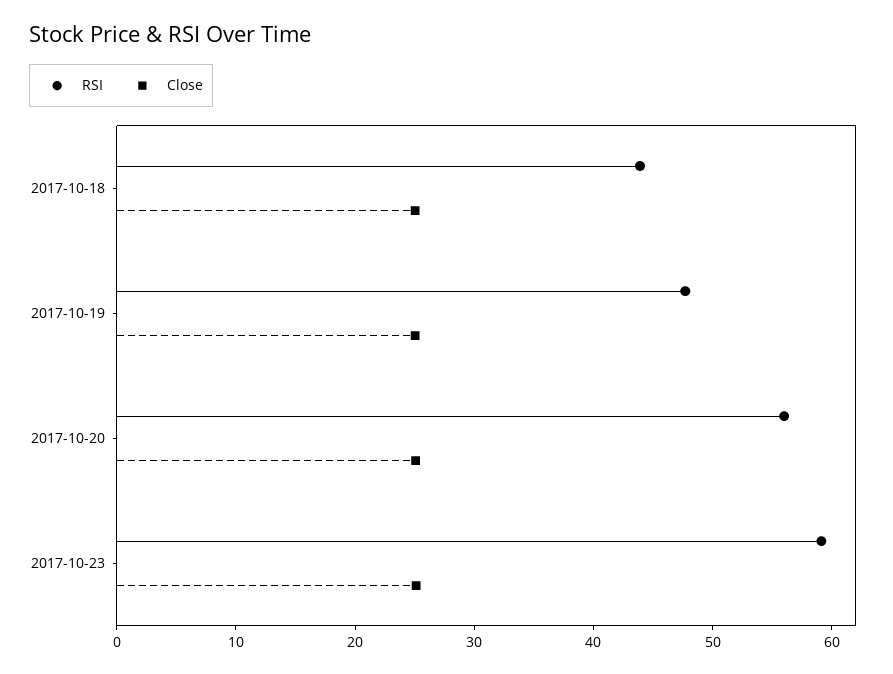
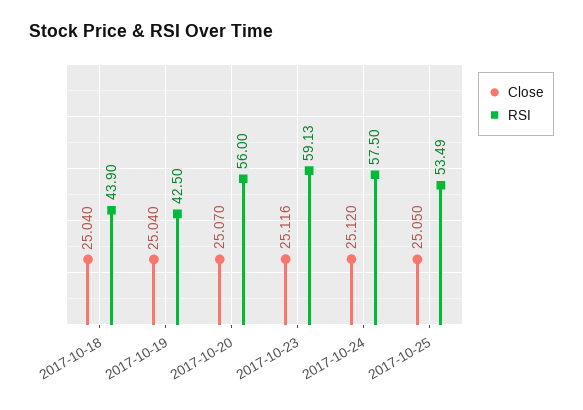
RSI, 2017-10-19: 48 -> 42.5
Close, 2017-10-24: none -> 25.12
RSI, 2017-10-24: none -> 57.5
Close, 2017-10-25: none -> 25.05
RSI, 2017-10-25: none -> 53.49

